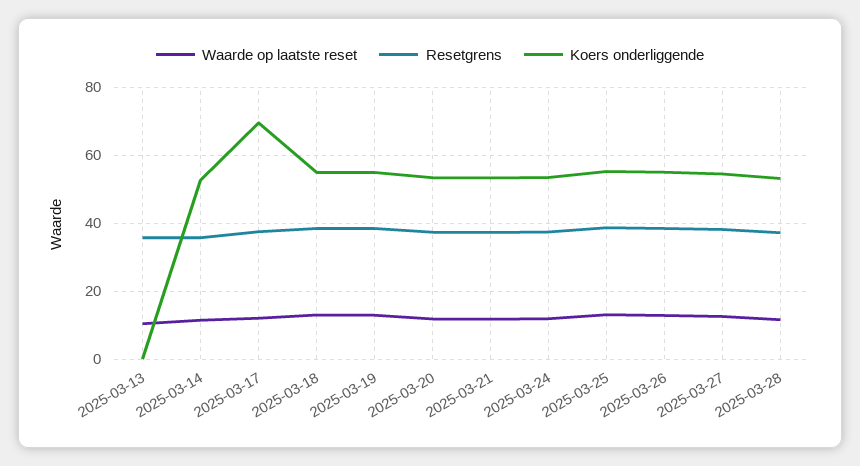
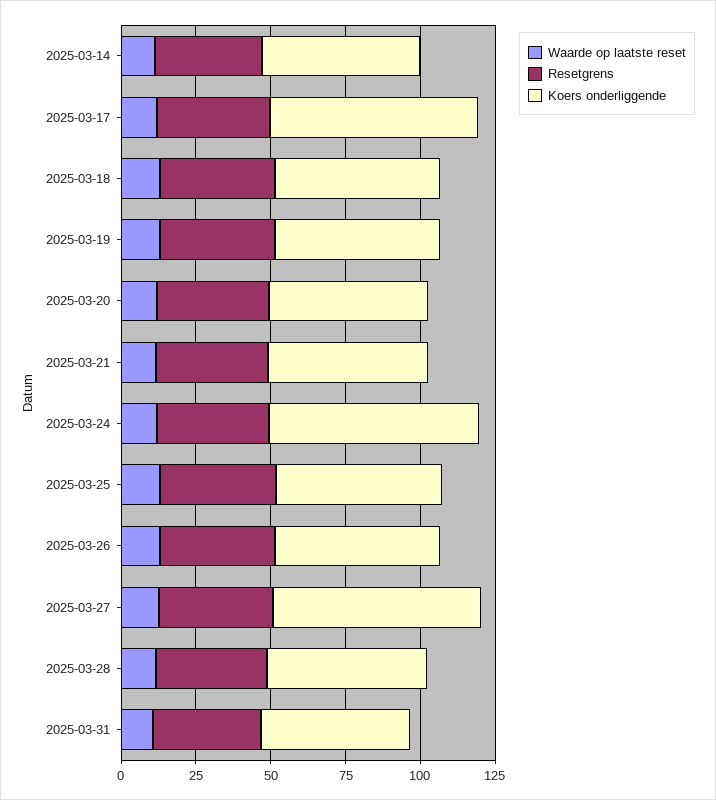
Waarde op laatste reset, 2025-03-13: 10 -> none
Resetgrens, 2025-03-13: 36 -> none
Koers onderliggende, 2025-03-13: 0 -> none
Koers onderliggende, 2025-03-24: 54 -> 70
Koers onderliggende, 2025-03-27: 54 -> 70
Waarde op laatste reset, 2025-03-31: none -> 10
Resetgrens, 2025-03-31: none -> 35
Koers onderliggende, 2025-03-31: none -> 50

